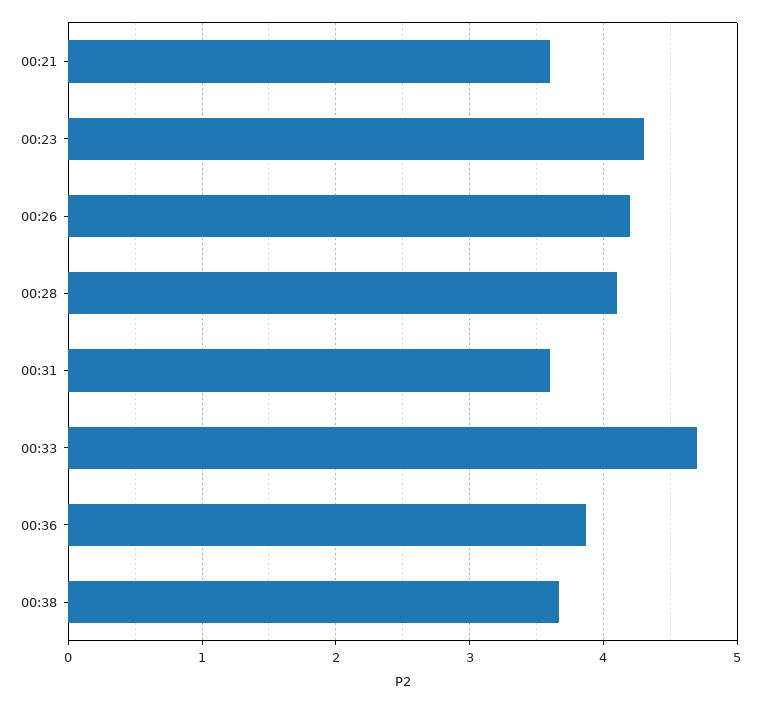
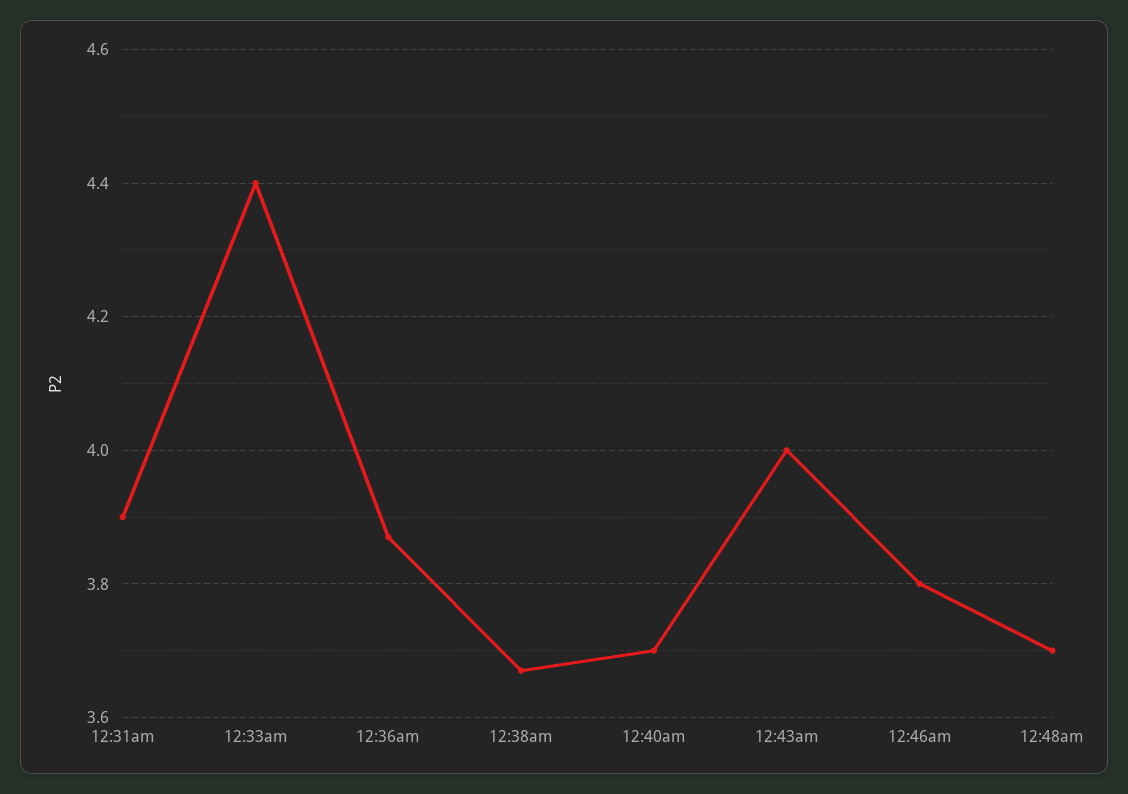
00:21: 3.6 -> none
00:23: 4.3 -> none
00:26: 4.2 -> none
00:28: 4.1 -> none
00:31: 3.6 -> 3.9
00:33: 4.7 -> 4.4
12:40am: none -> 3.7
12:43am: none -> 4
12:46am: none -> 3.8
12:48am: none -> 3.7

